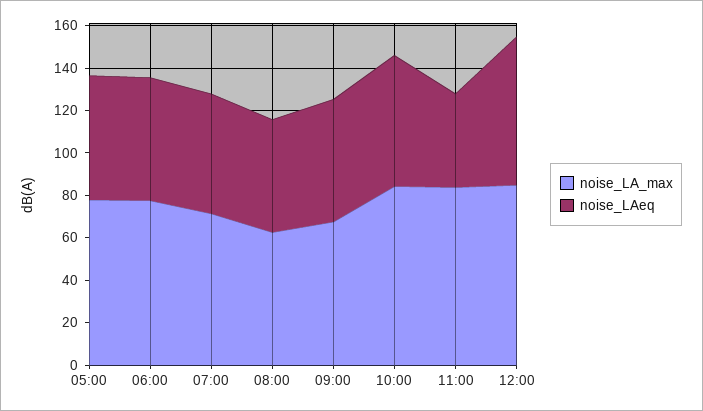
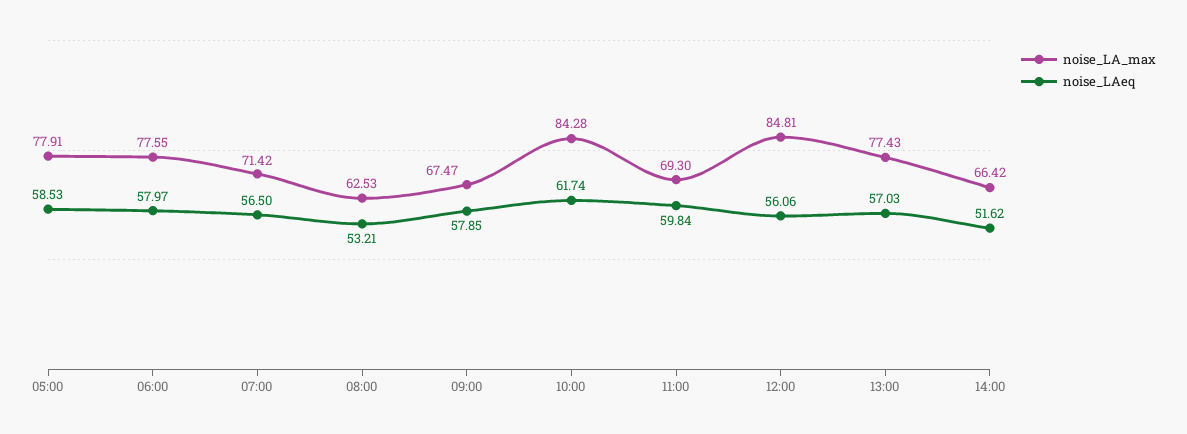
noise_LA_max, 11:00: 85 -> 69.3
noise_LAeq, 11:00: 45 -> 59.84
noise_LAeq, 12:00: 70 -> 56.06
noise_LA_max, 13:00: none -> 77.43
noise_LAeq, 13:00: none -> 57.03
noise_LA_max, 14:00: none -> 66.42
noise_LAeq, 14:00: none -> 51.62

